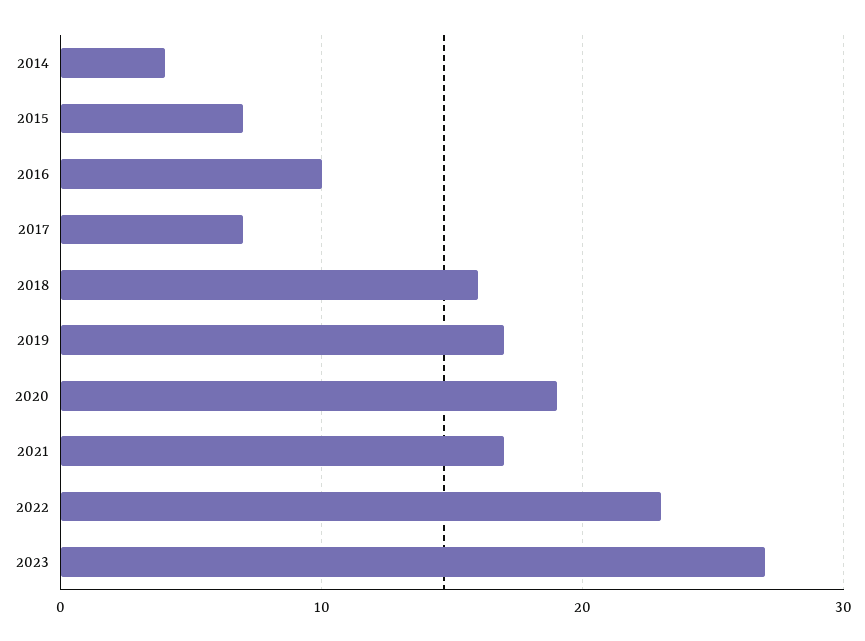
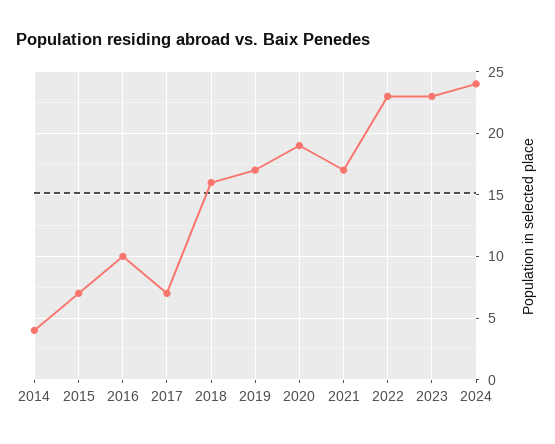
2023: 27 -> 23
2024: none -> 24

